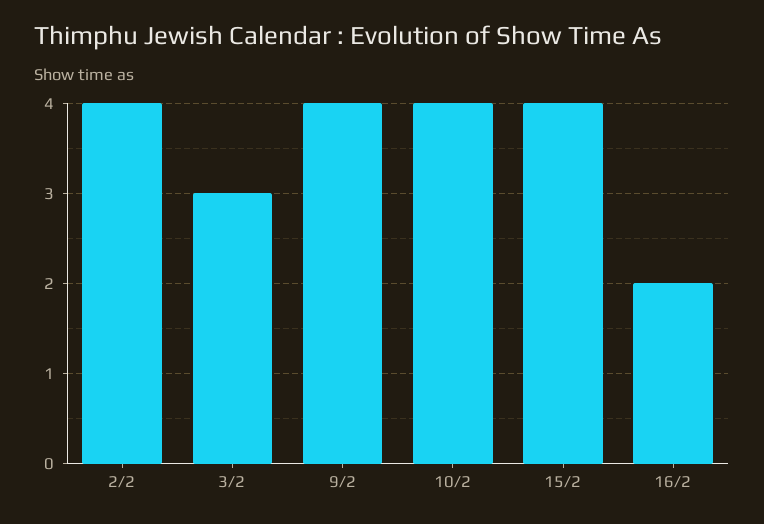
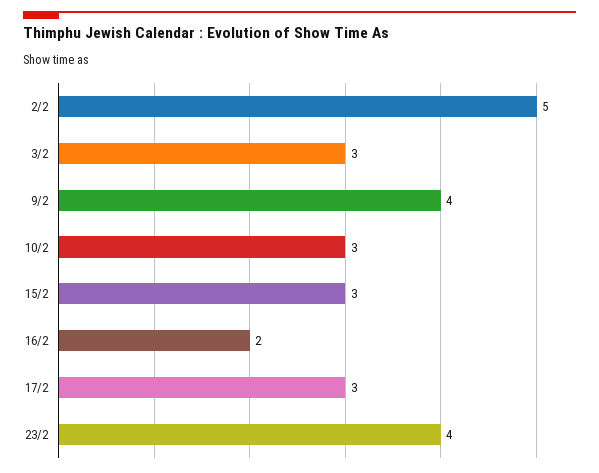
2/2: 4 -> 5
10/2: 4 -> 3
15/2: 4 -> 3
17/2: none -> 3
23/2: none -> 4

